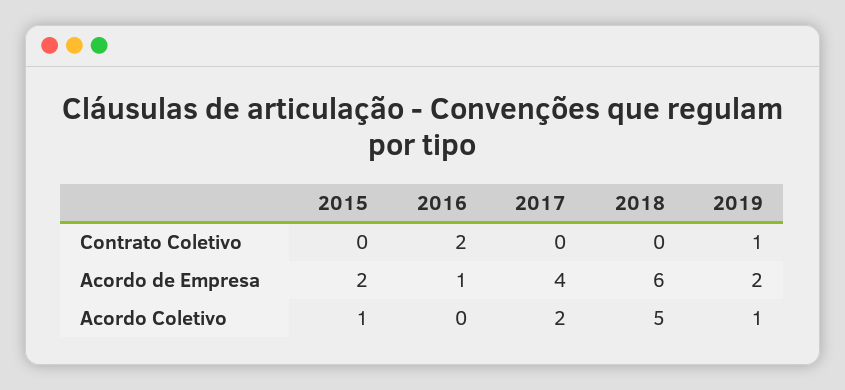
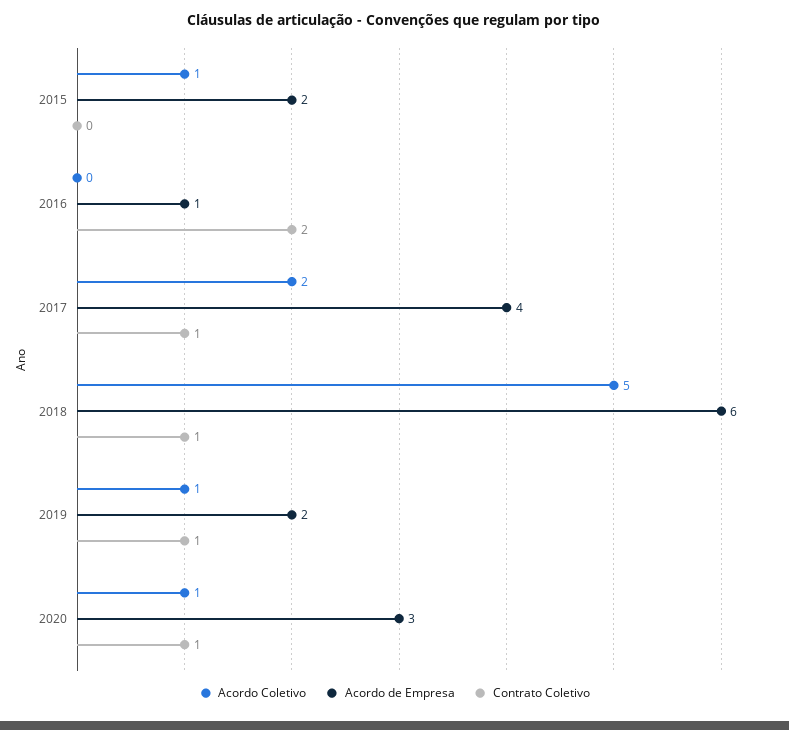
Contrato Coletivo, 2017: 0 -> 1
Contrato Coletivo, 2018: 0 -> 1
Acordo Coletivo, 2020: none -> 1
Acordo de Empresa, 2020: none -> 3
Contrato Coletivo, 2020: none -> 1

